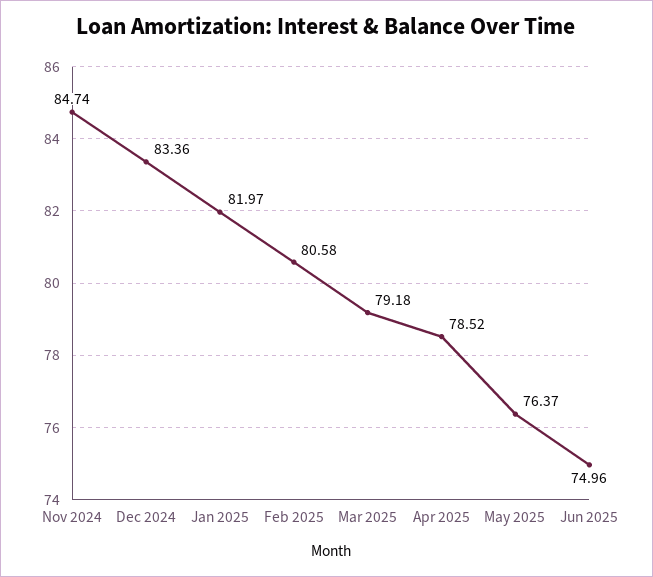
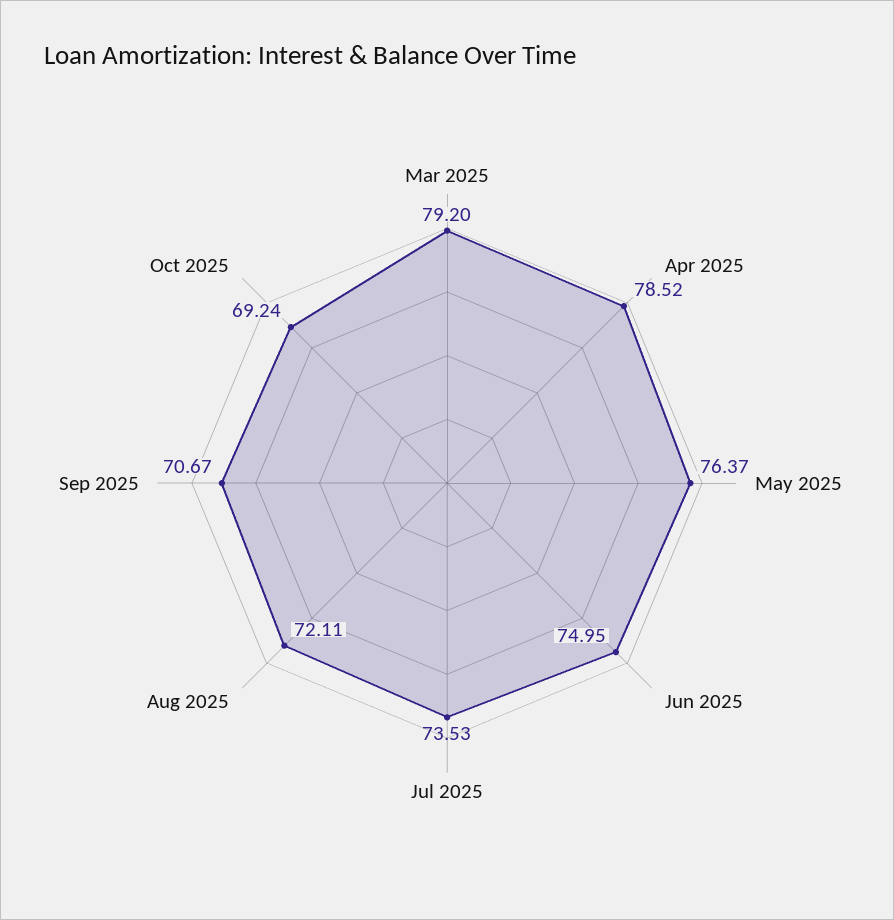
Nov 2024: 84.74 -> none
Dec 2024: 83.36 -> none
Jan 2025: 81.97 -> none
Feb 2025: 80.58 -> none
Mar 2025: 79.18 -> 79.2
Jun 2025: 74.96 -> 74.95
Jul 2025: none -> 73.53
Aug 2025: none -> 72.11
Sep 2025: none -> 70.67
Oct 2025: none -> 69.24

